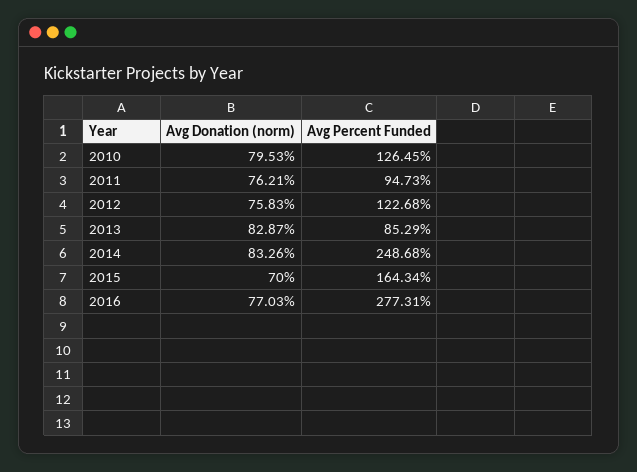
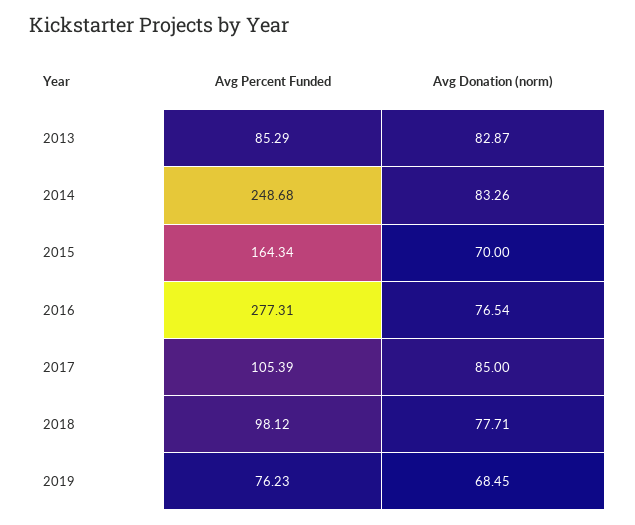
Avg Donation (norm), 2010: 79.53 -> none
Avg Percent Funded, 2010: 126.45 -> none
Avg Donation (norm), 2011: 76.21 -> none
Avg Percent Funded, 2011: 94.73 -> none
Avg Donation (norm), 2012: 75.83 -> none
Avg Percent Funded, 2012: 122.68 -> none
Avg Donation (norm), 2016: 77.03 -> 76.54
Avg Percent Funded, 2017: none -> 105.39
Avg Donation (norm), 2017: none -> 85
Avg Percent Funded, 2018: none -> 98.12
Avg Donation (norm), 2018: none -> 77.71
Avg Percent Funded, 2019: none -> 76.23
Avg Donation (norm), 2019: none -> 68.45

